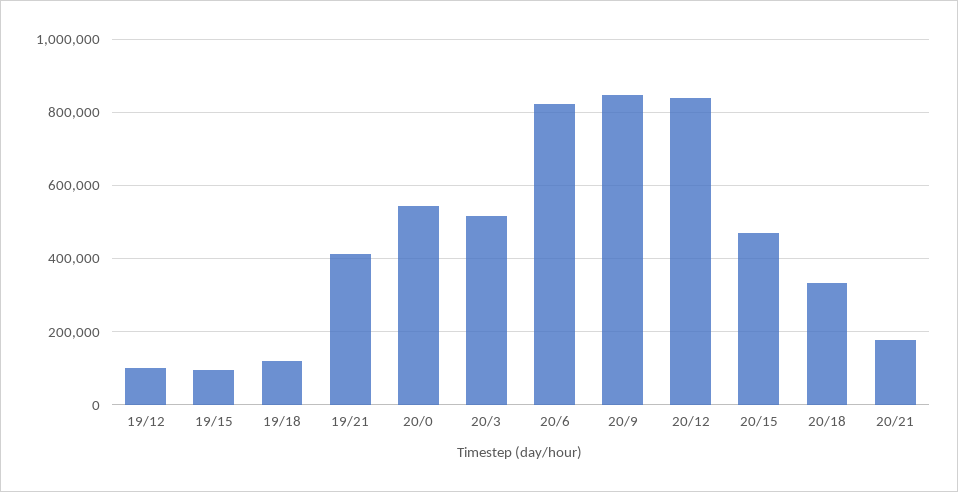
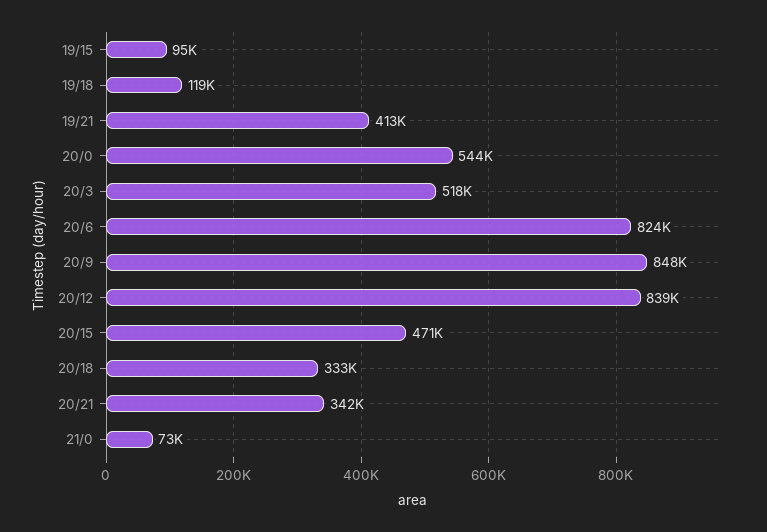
19/12: 100000 -> none
20/21: 180000 -> 342000
21/0: none -> 73000

